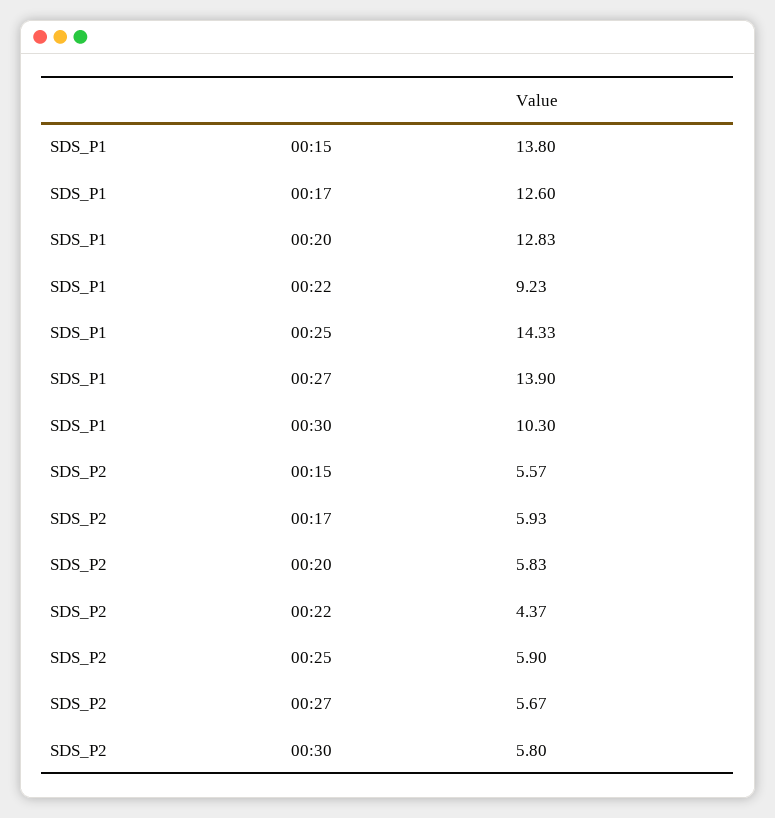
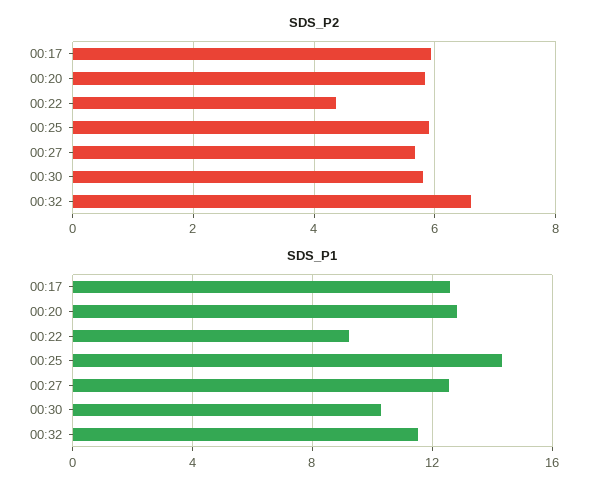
SDS_P1, 00:15: 13.8 -> none
SDS_P1, 00:27: 13.9 -> 12.5
SDS_P2, 00:15: 5.57 -> none
SDS_P2, 00:32: none -> 6.6
SDS_P1, 00:32: none -> 11.5

